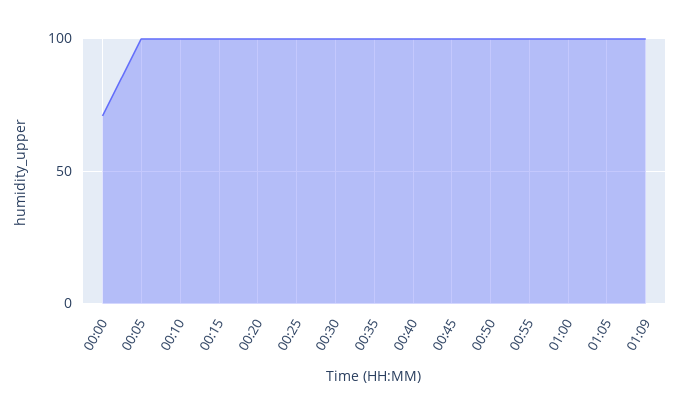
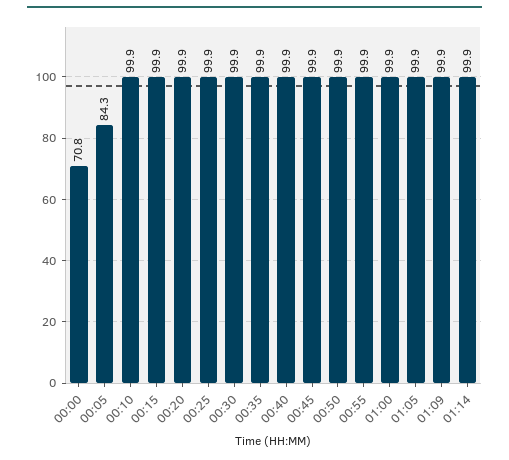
00:05: 100 -> 84.3
01:14: none -> 99.9

